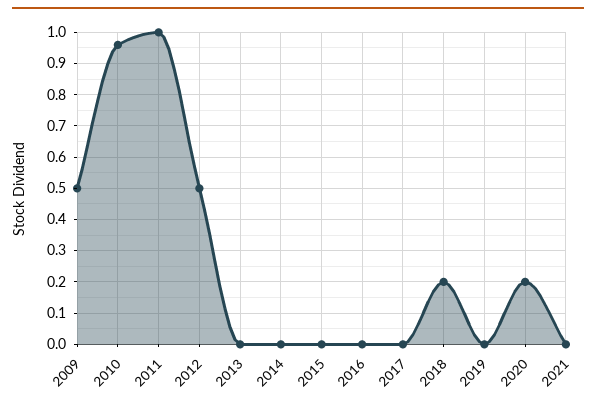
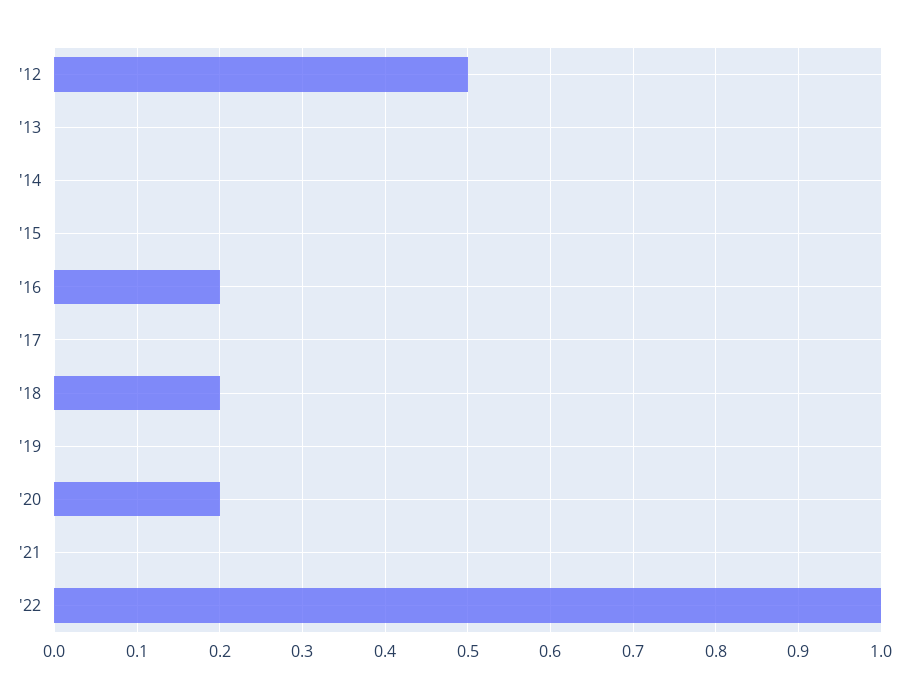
2009: 0.5 -> none
2010: 0.95 -> none
2011: 1 -> none
2016: 0 -> 0.2
'22: none -> 1

